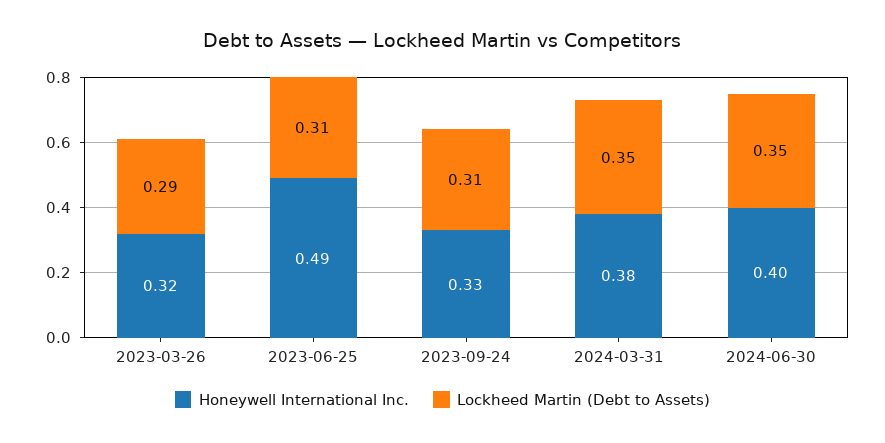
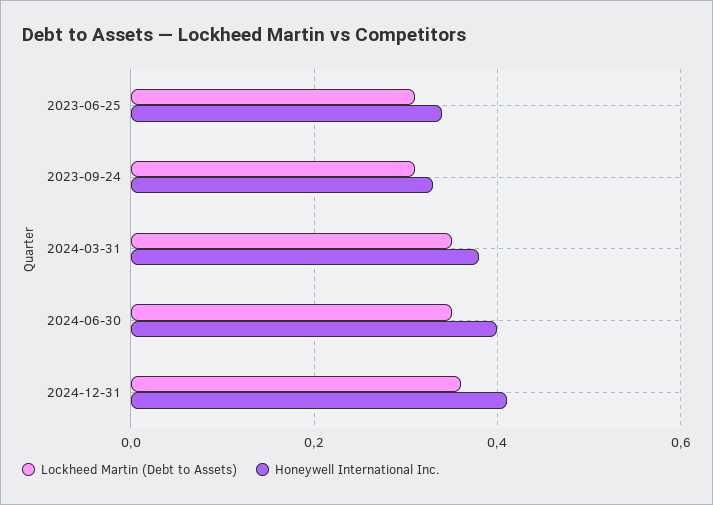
Honeywell International Inc., 2023-03-26: 0.32 -> none
Lockheed Martin (Debt to Assets), 2023-03-26: 0.29 -> none
Honeywell International Inc., 2023-06-25: 0.49 -> 0.35
Lockheed Martin (Debt to Assets), 2024-12-31: none -> 0.35
Honeywell International Inc., 2024-12-31: none -> 0.4

